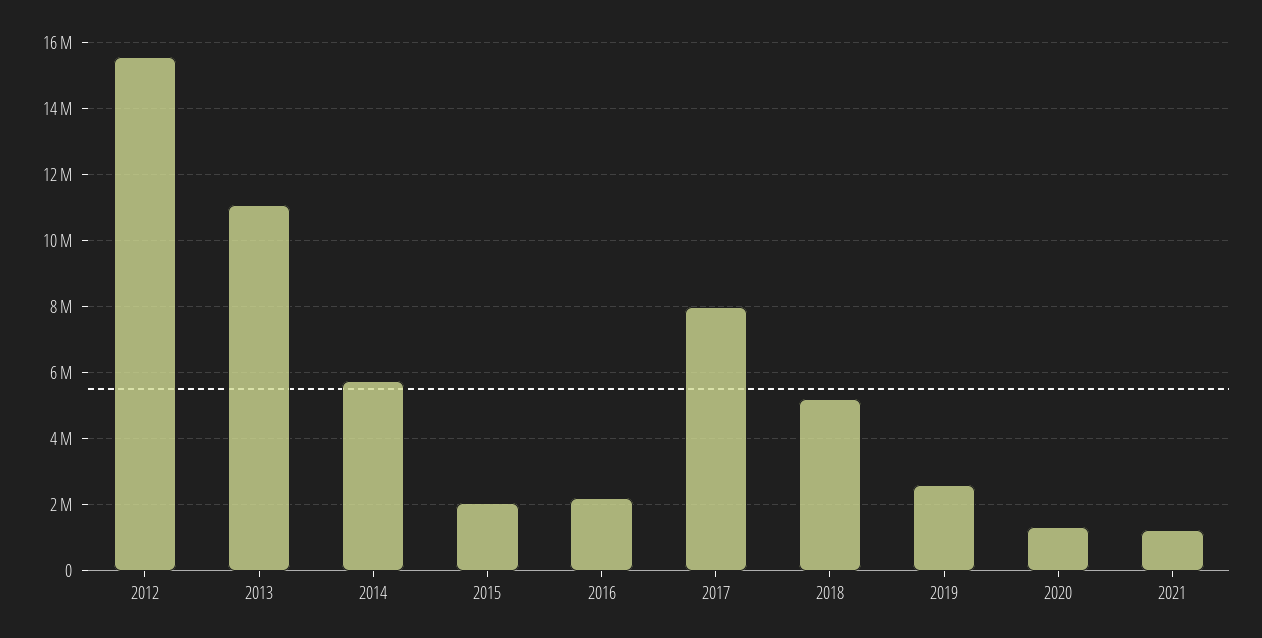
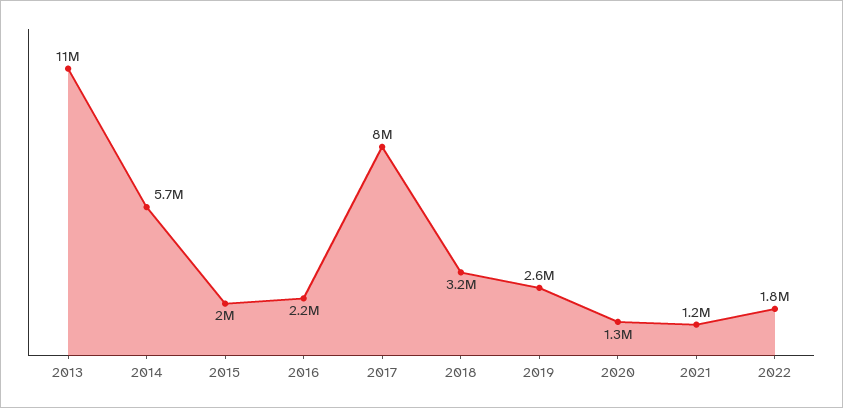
2012: 15600000 -> none
2018: 5200000 -> 3200000
2022: none -> 1800000

